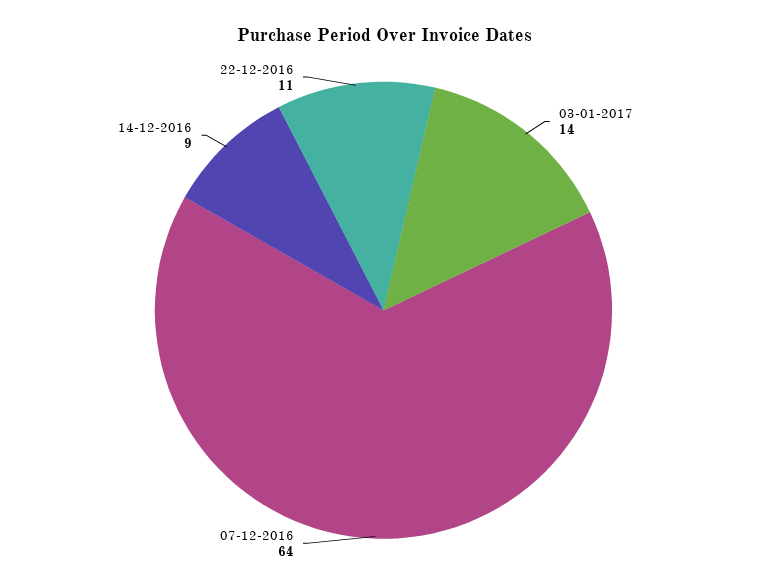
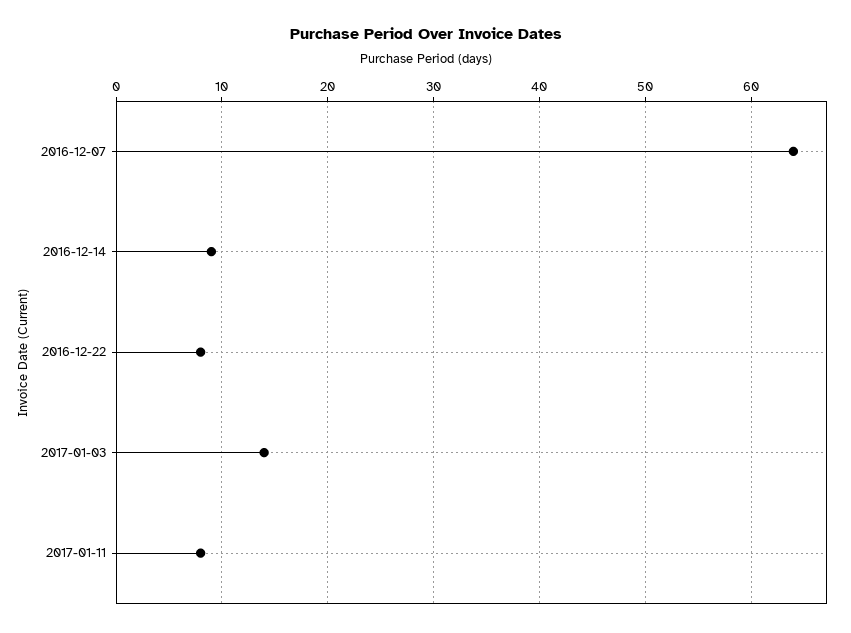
22-12-2016: 11 -> 8
2017-01-11: none -> 8

